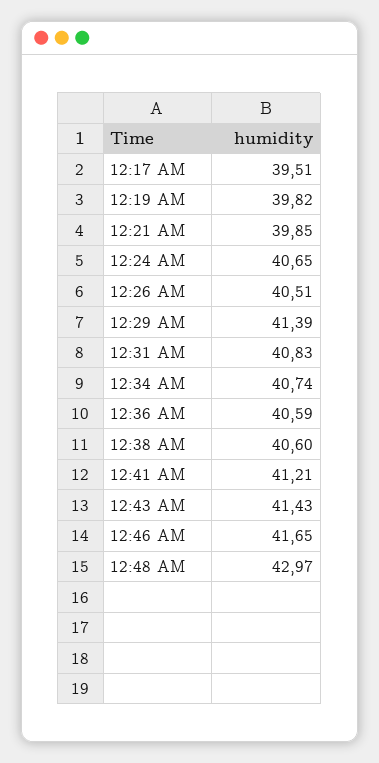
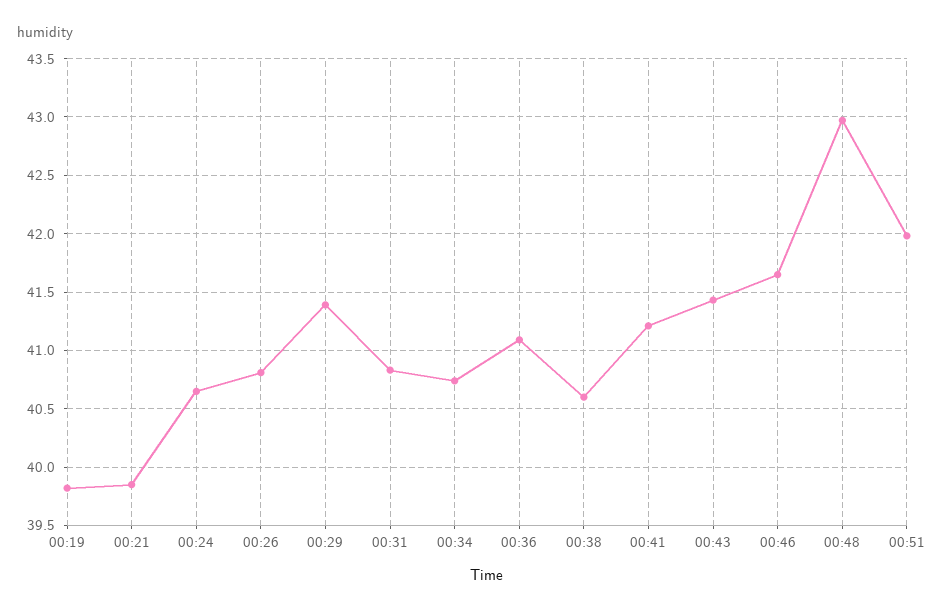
12:17 AM: 39.51 -> none
12:26 AM: 40.51 -> 40.8
12:36 AM: 40.59 -> 41.1
00:51: none -> 42

